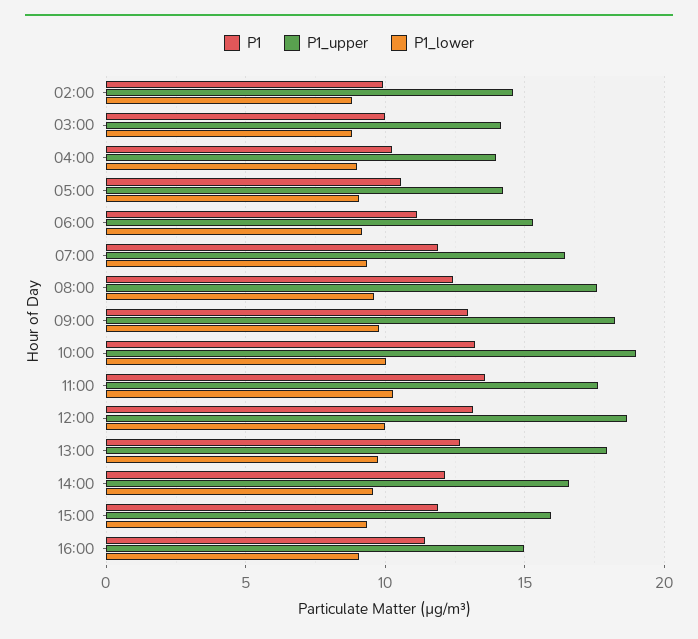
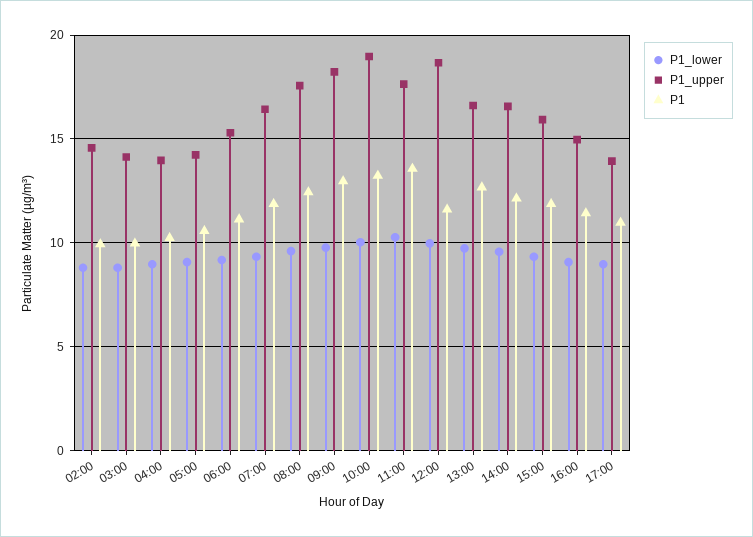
P1, 12:00: 13 -> 11.5
P1_upper, 13:00: 18 -> 16.5
P1_lower, 17:00: none -> 9
P1_upper, 17:00: none -> 14
P1, 17:00: none -> 11

